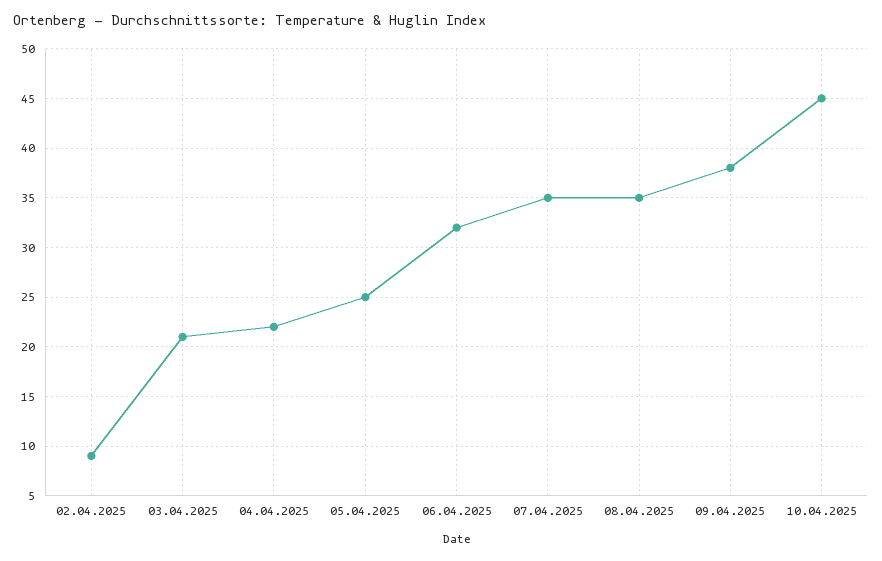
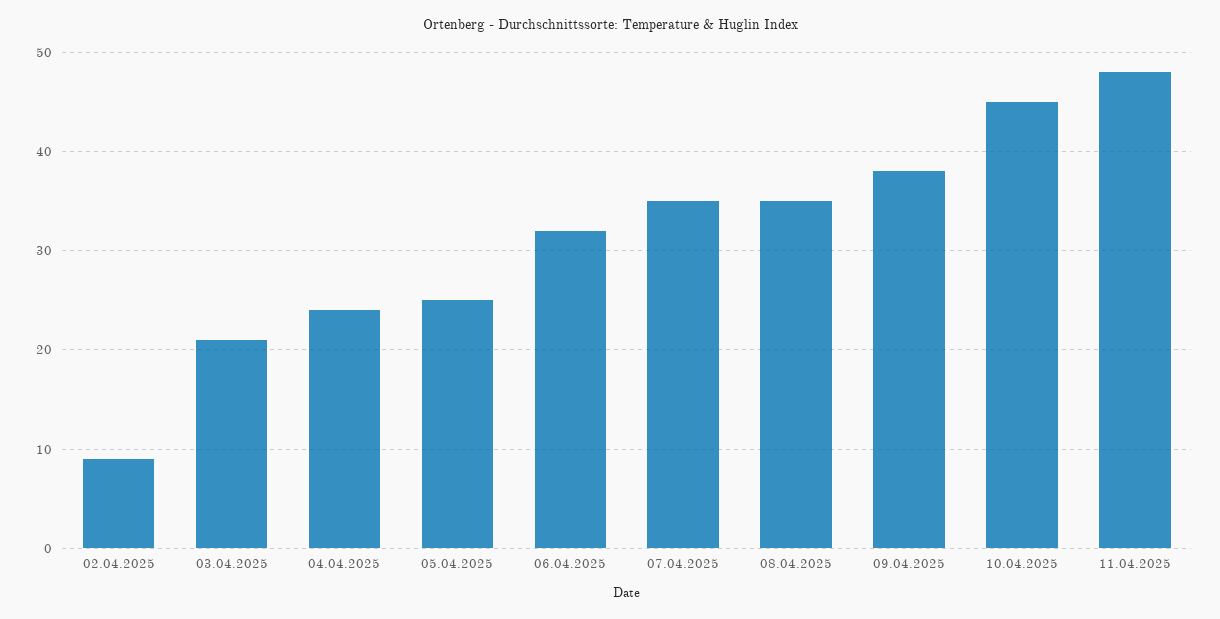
04.04.2025: 22 -> 24
11.04.2025: none -> 48

